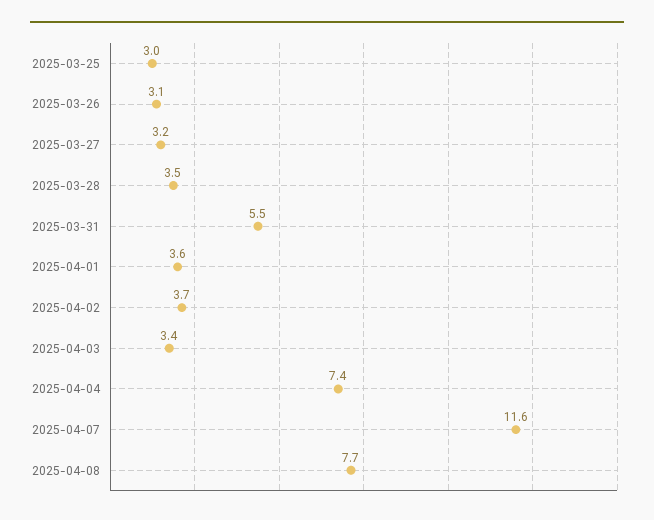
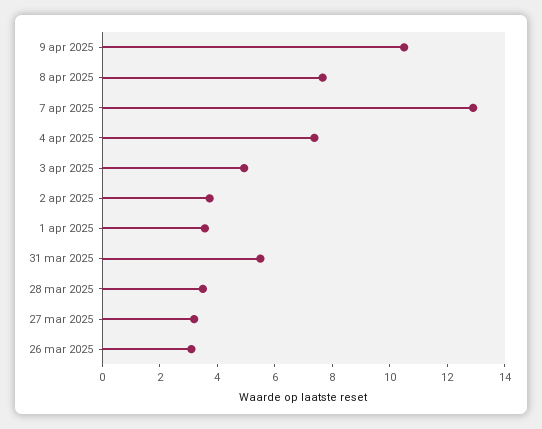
2025-03-25: 3 -> none
2025-04-03: 3.4 -> 5
2025-04-07: 11.6 -> 13
9 apr 2025: none -> 10.5

